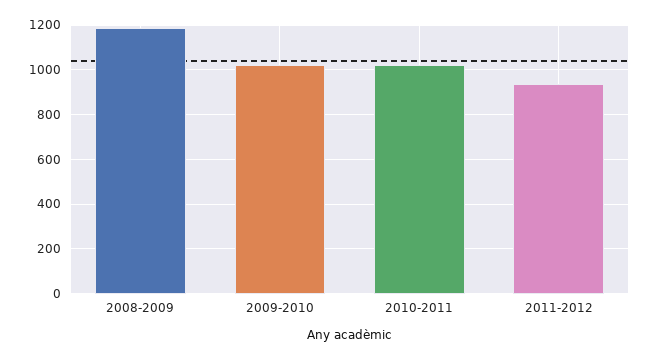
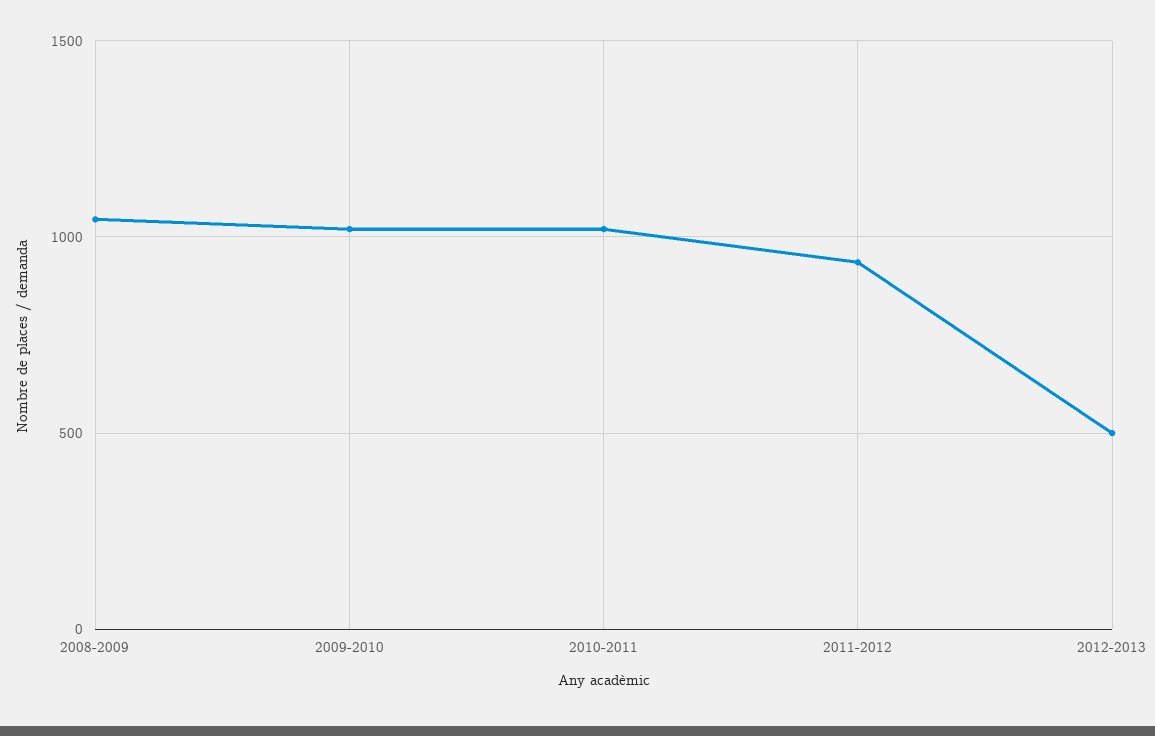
2008-2009: 1200 -> 1050
2012-2013: none -> 500

